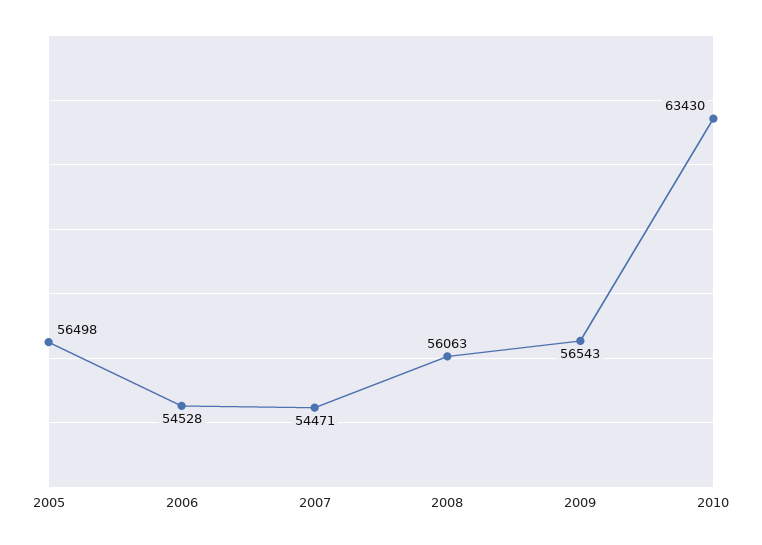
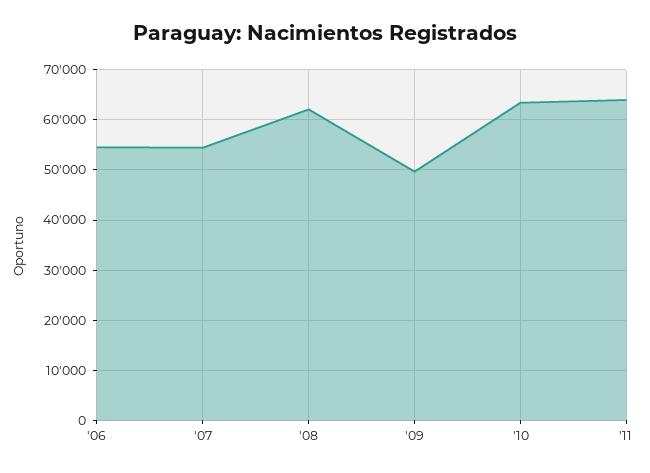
2005: 56498 -> none
2008: 56063 -> 62000
2009: 56543 -> 50000
'11: none -> 64000

